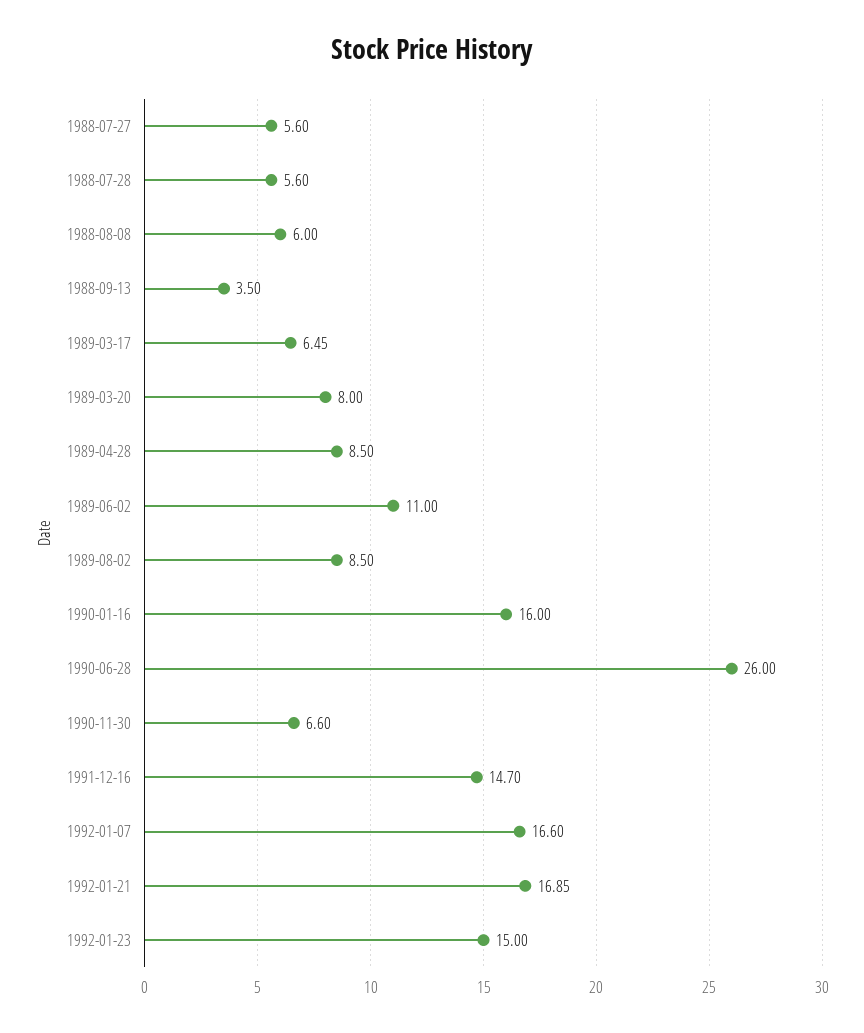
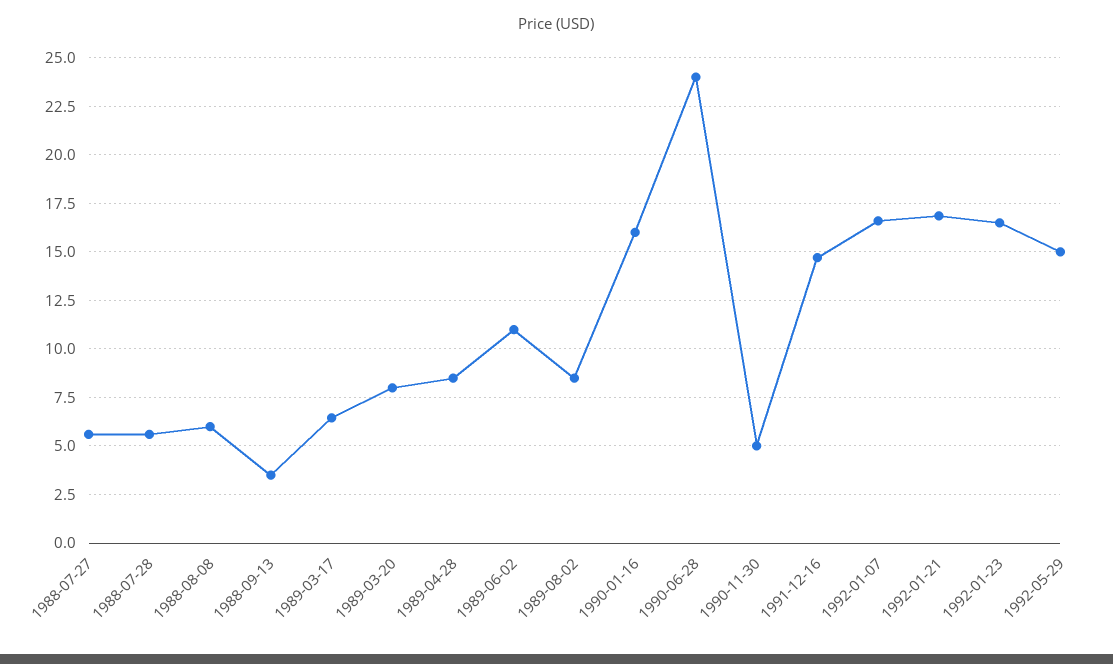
1990-06-28: 26 -> 24
1990-11-30: 6.6 -> 5
1992-01-23: 15 -> 16.5
1992-05-29: none -> 15

